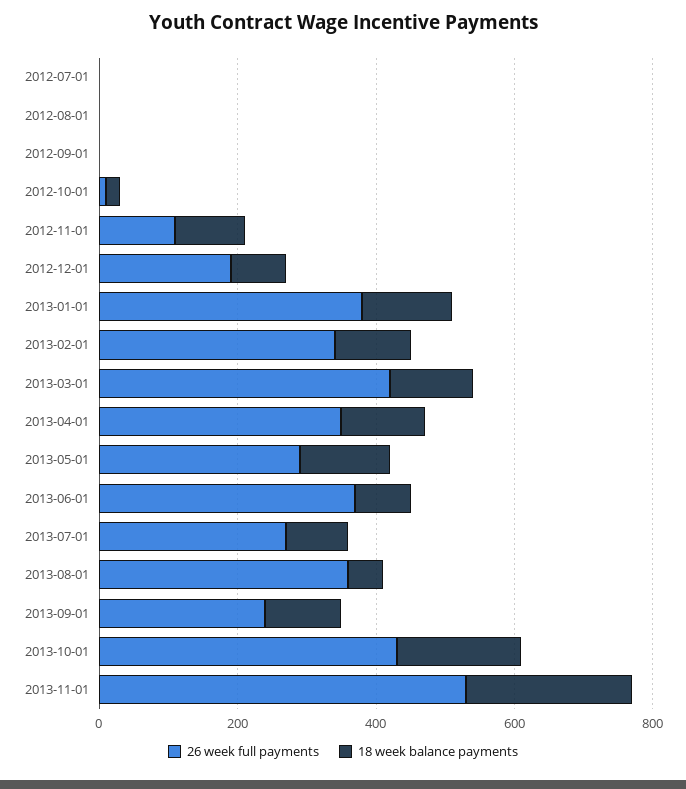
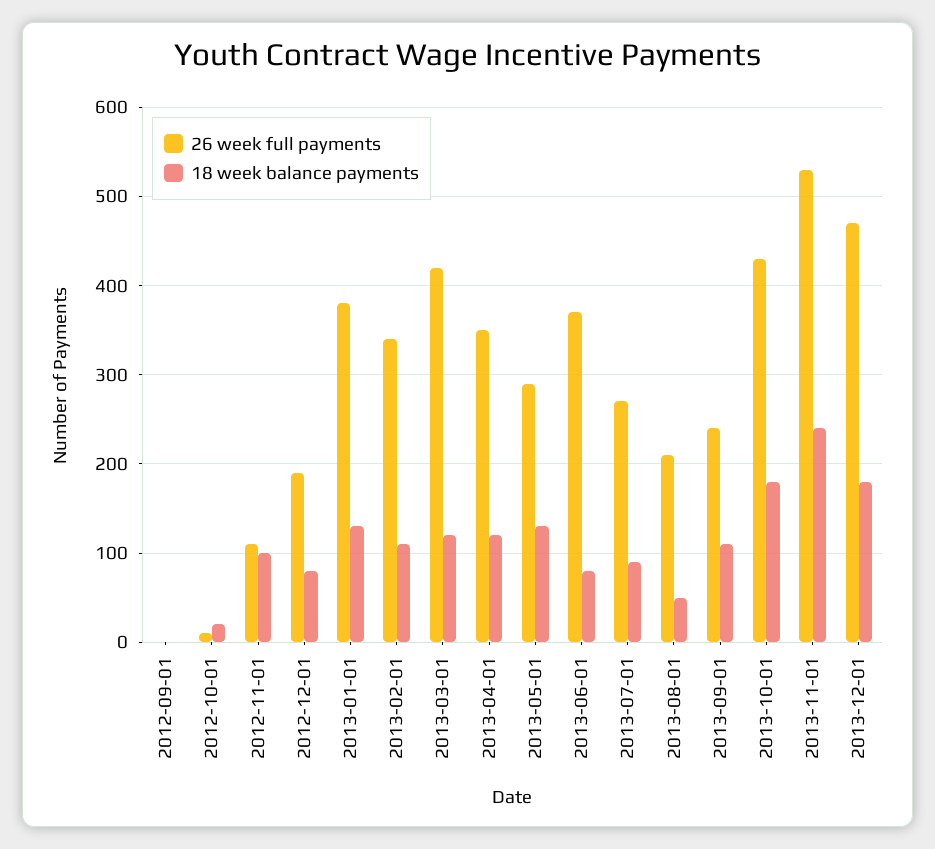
26 week full payments, 2012-07-01: 0 -> none
18 week balance payments, 2012-07-01: 0 -> none
26 week full payments, 2012-08-01: 0 -> none
18 week balance payments, 2012-08-01: 0 -> none
26 week full payments, 2013-08-01: 350 -> 210
26 week full payments, 2013-12-01: none -> 470
18 week balance payments, 2013-12-01: none -> 180

